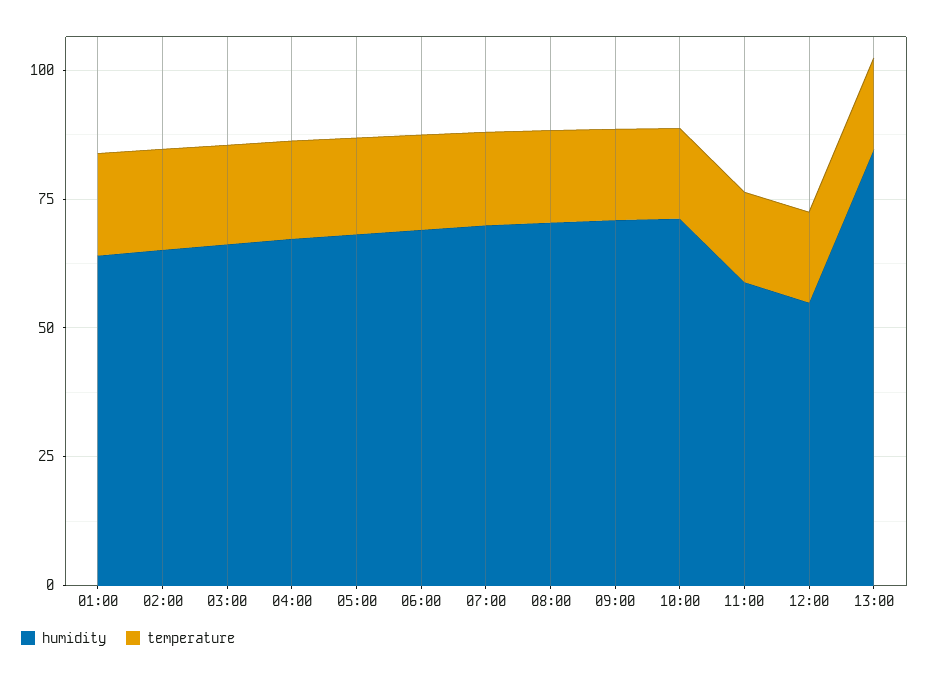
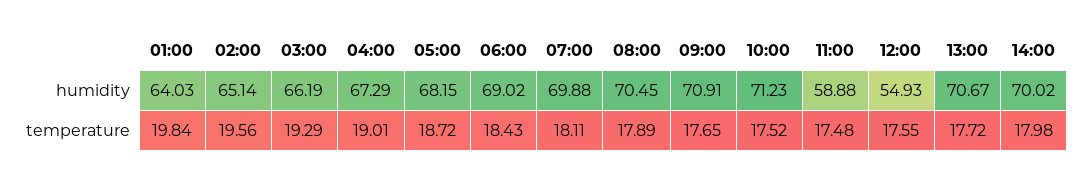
humidity, 13:00: 85 -> 70.67
humidity, 14:00: none -> 70.02
temperature, 14:00: none -> 17.98

